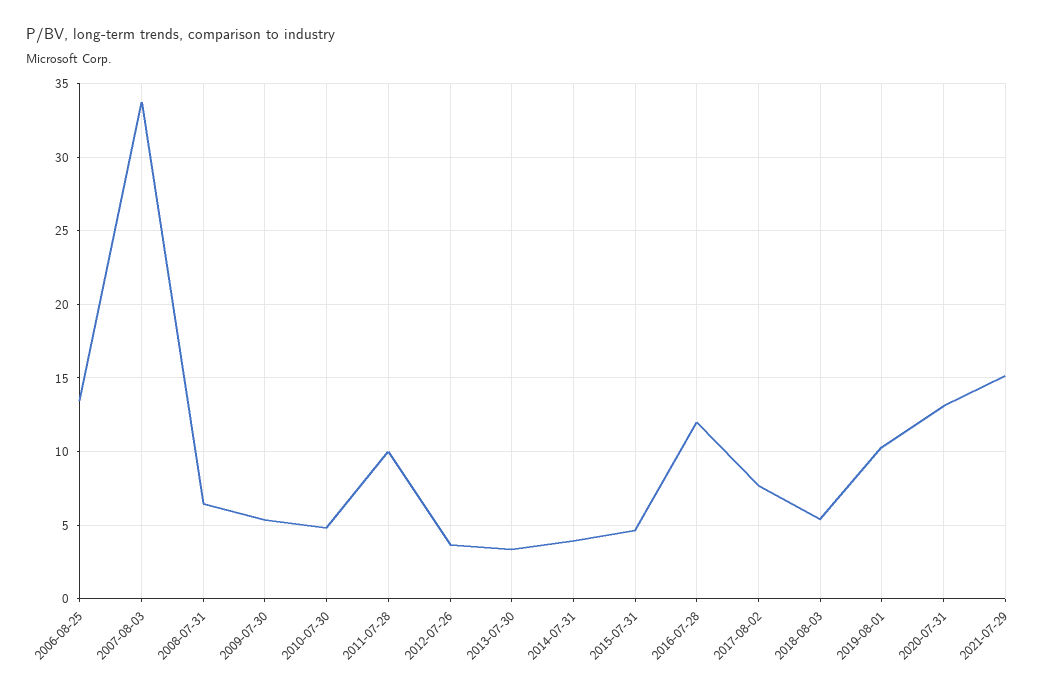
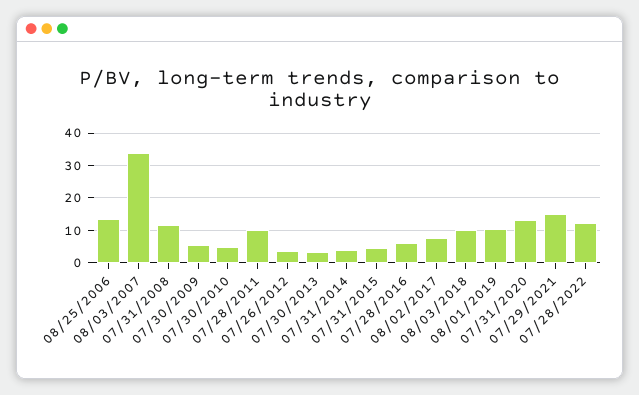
2008-07-31: 6.5 -> 12
2016-07-28: 12 -> 6
2018-08-03: 5.5 -> 10
07/28/2022: none -> 12

